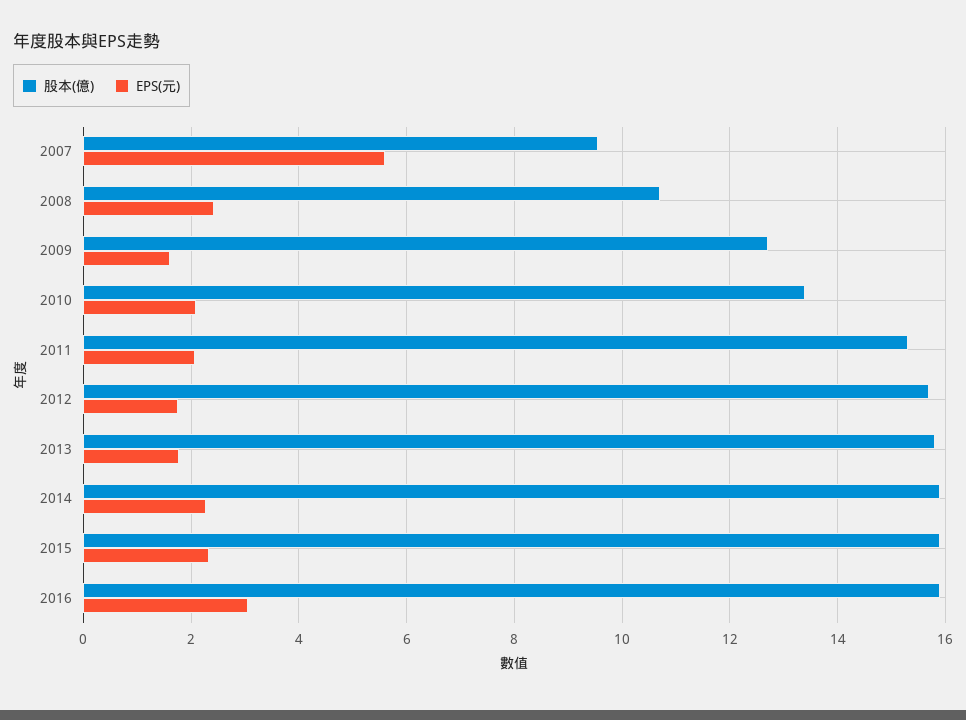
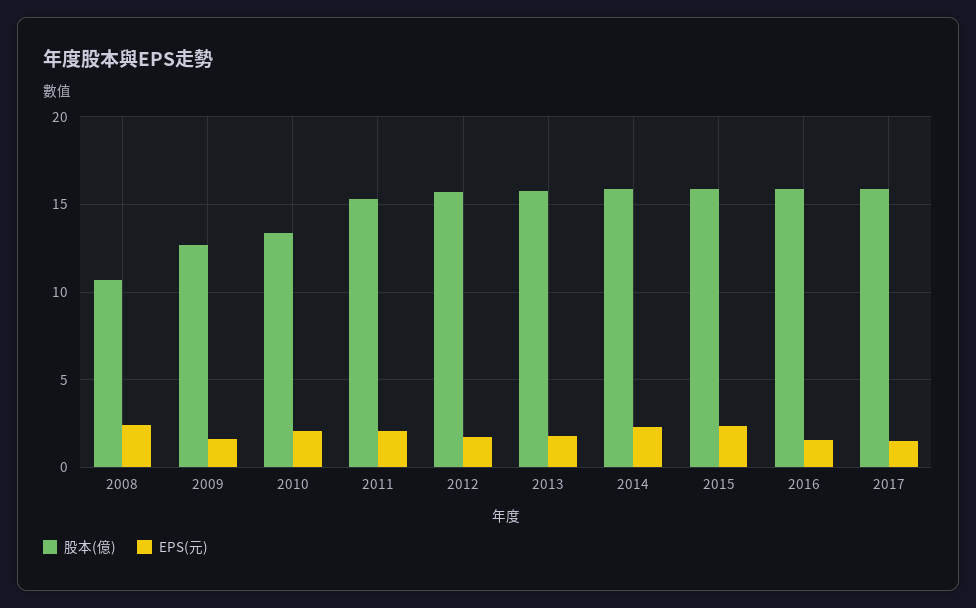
股本(億), 2007: 9.6 -> none
EPS(元), 2007: 5.6 -> none
EPS(元), 2016: 3 -> 1.5
股本(億), 2017: none -> 16
EPS(元), 2017: none -> 1.5

